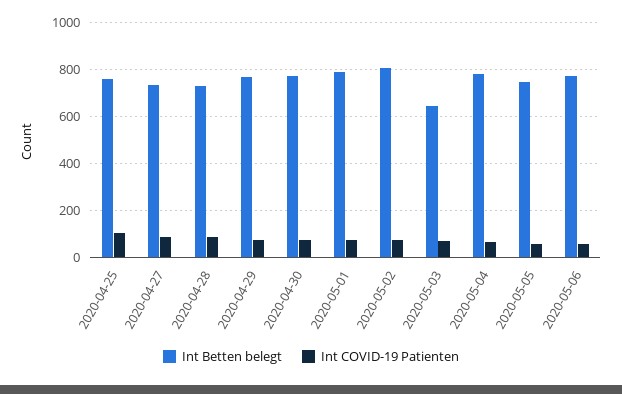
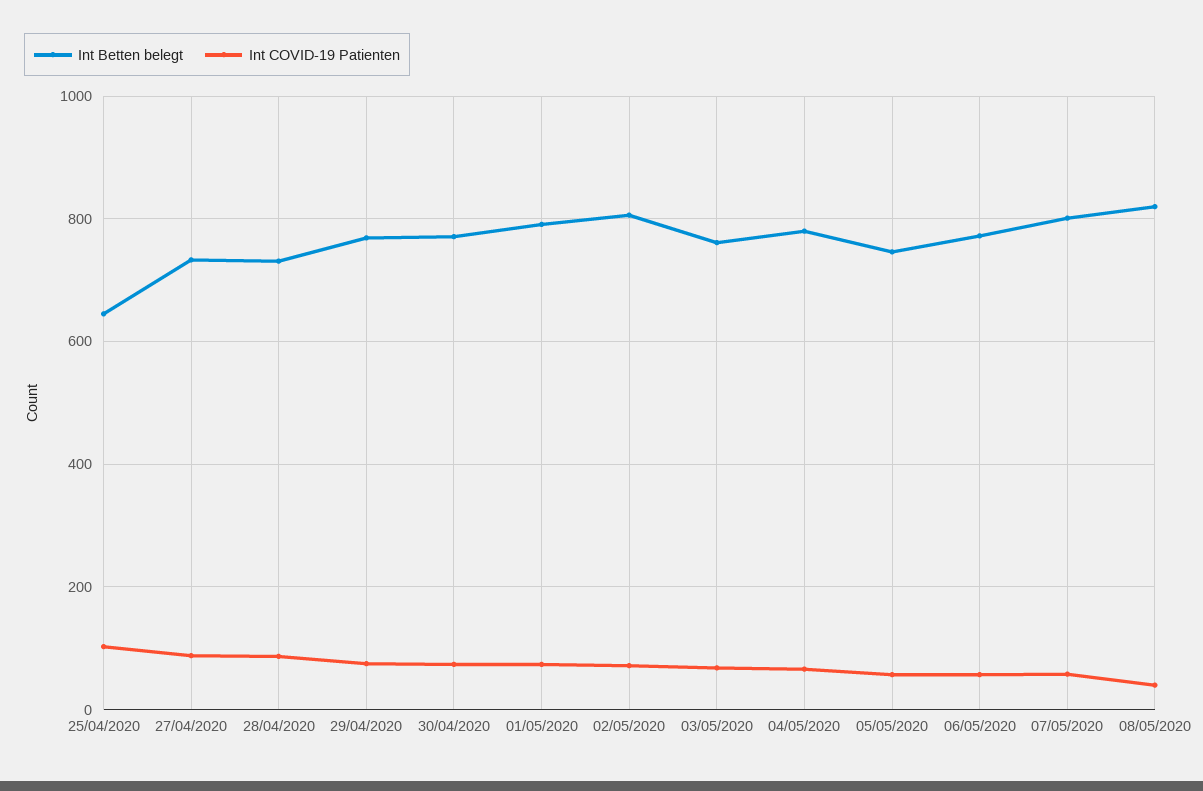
Int Betten belegt, 2020-04-25: 750 -> 640
Int Betten belegt, 2020-05-03: 650 -> 760
Int Betten belegt, 07/05/2020: none -> 800
Int COVID-19 Patienten, 07/05/2020: none -> 60
Int Betten belegt, 08/05/2020: none -> 820
Int COVID-19 Patienten, 08/05/2020: none -> 40

